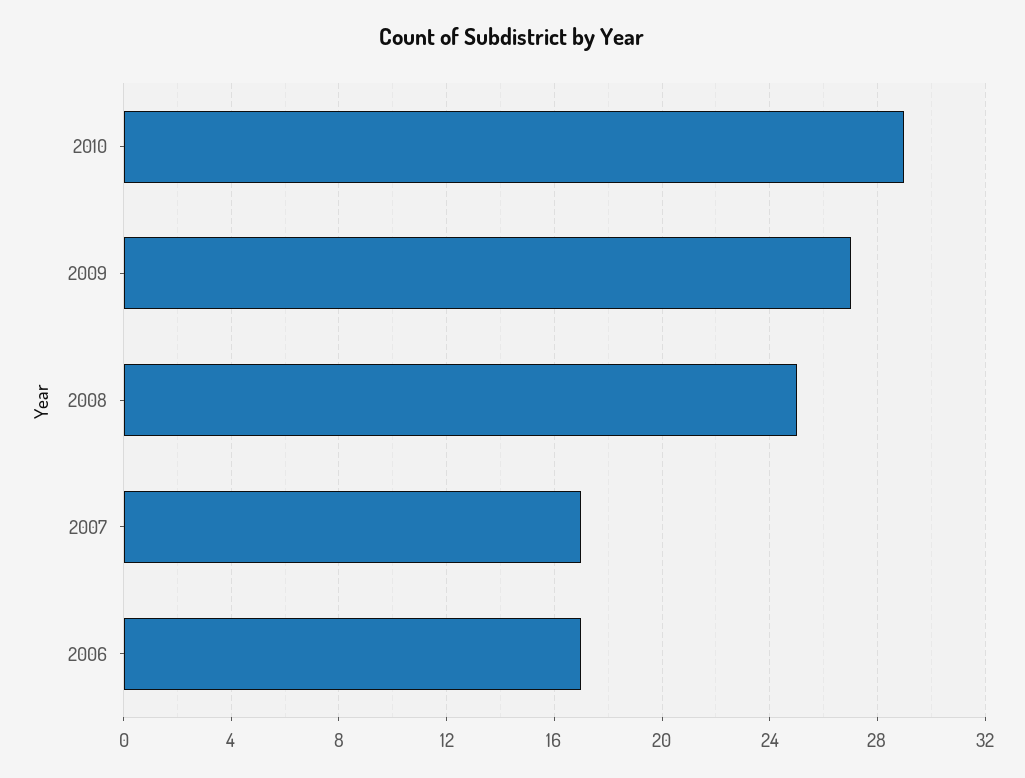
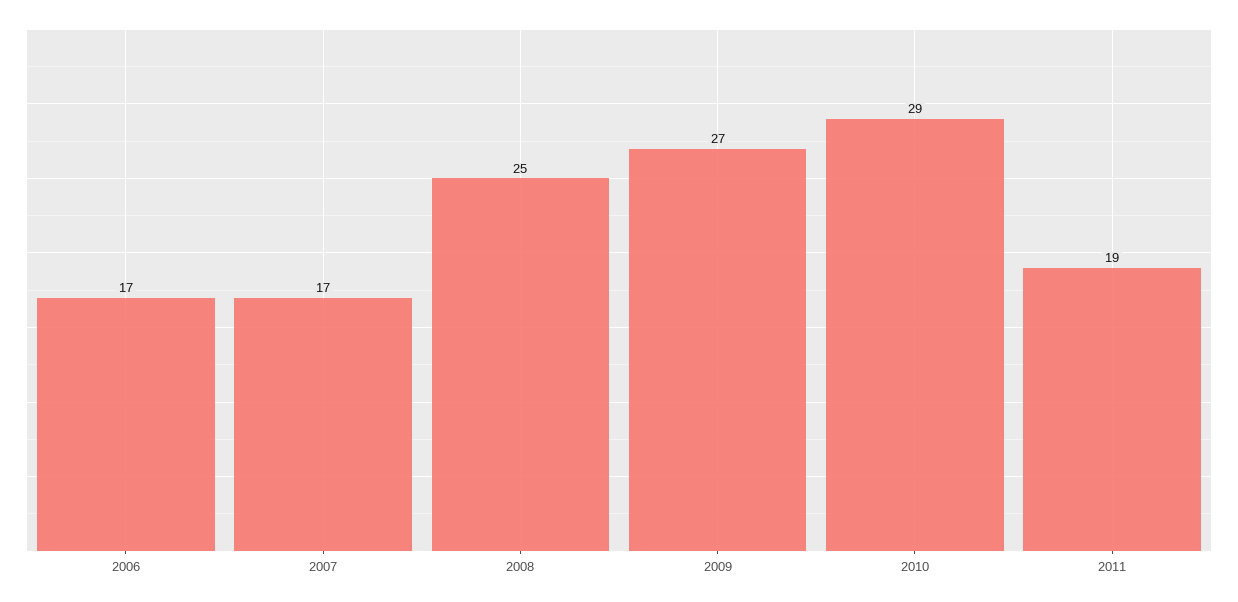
2011: none -> 19

